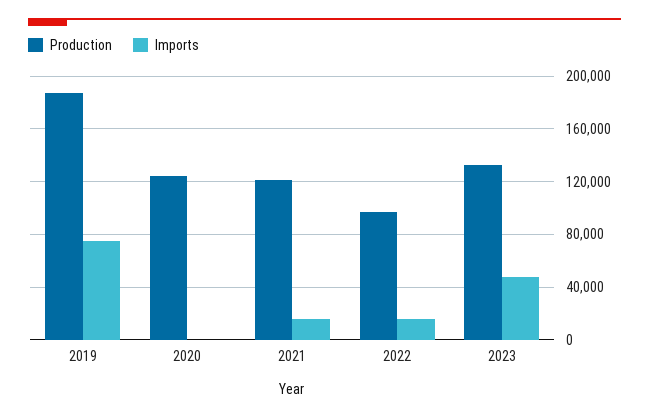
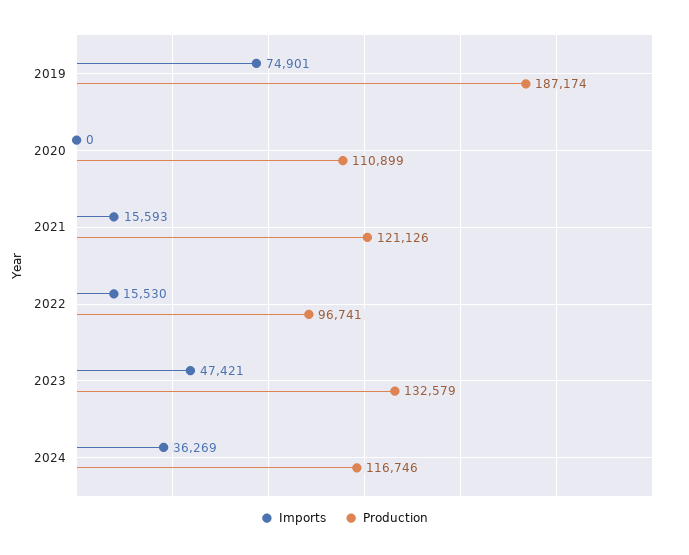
Production, 2020: 125000 -> 110899
Imports, 2024: none -> 36269
Production, 2024: none -> 116746

